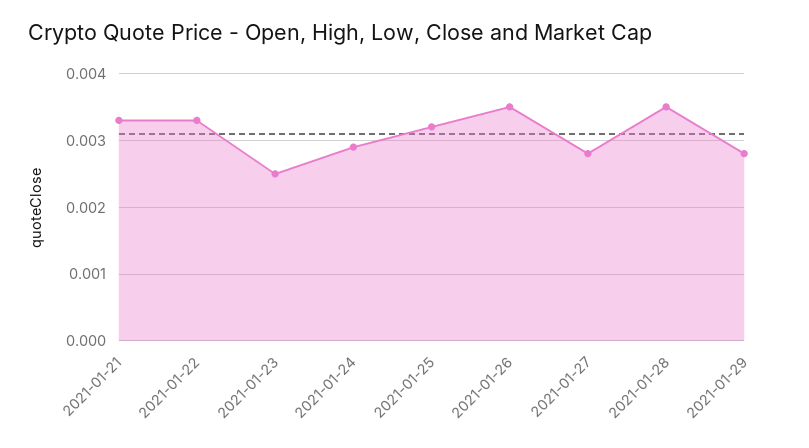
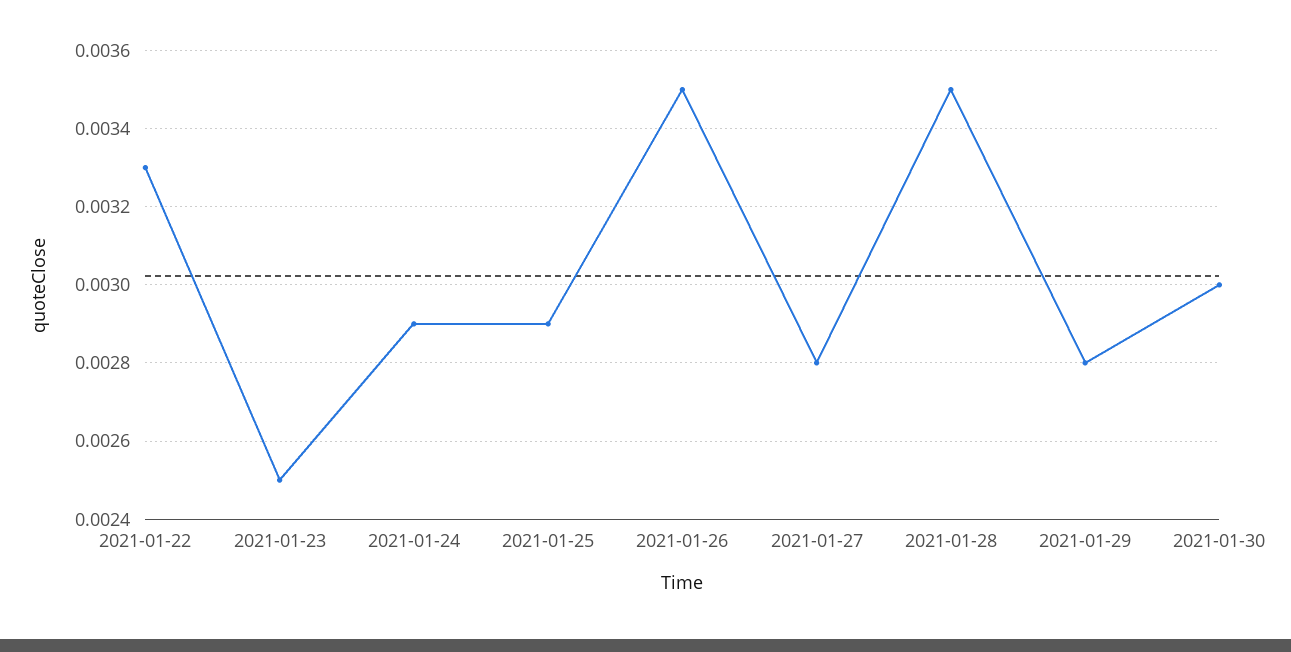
2021-01-21: 0.0033 -> none
2021-01-25: 0.0032 -> 0.0029
2021-01-30: none -> 0.003

